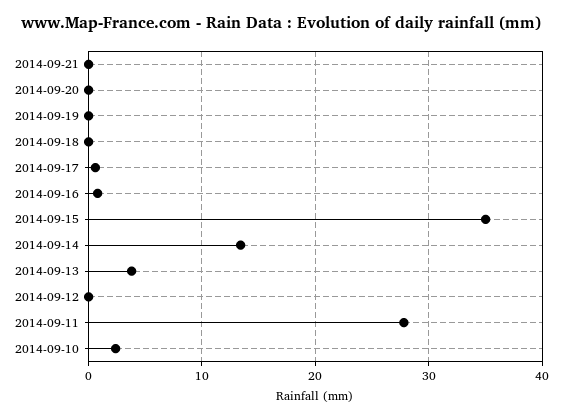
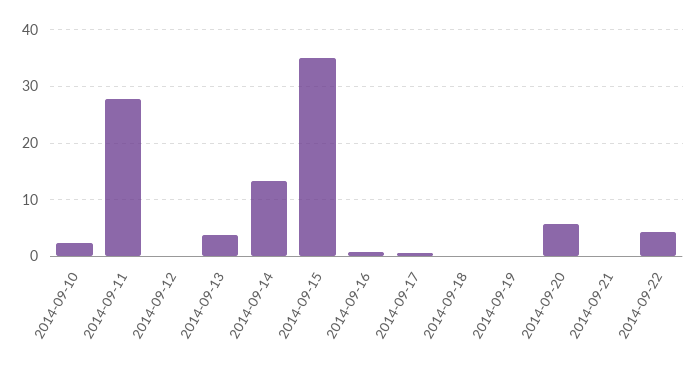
2014-09-20: 0 -> 6
2014-09-22: none -> 4

